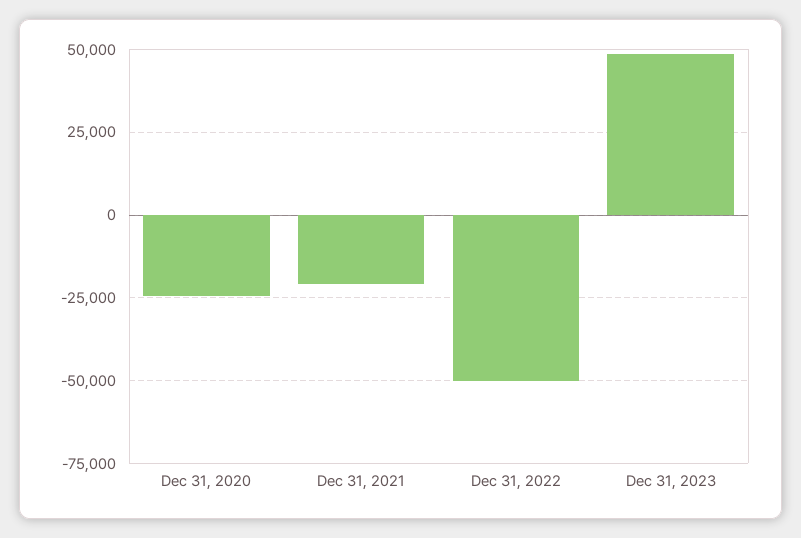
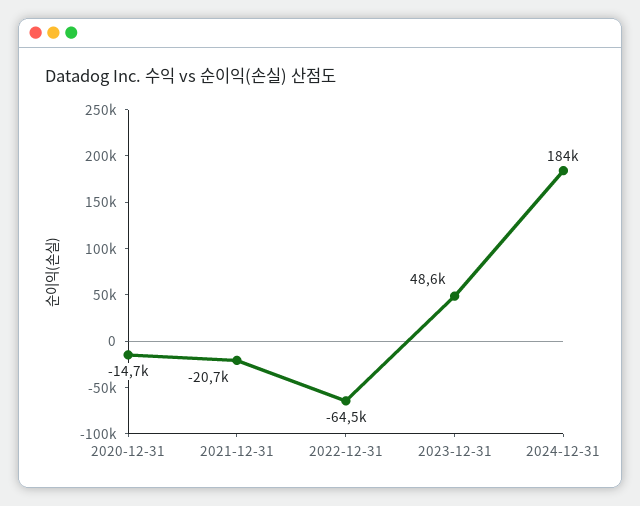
Dec 31, 2020: -25000 -> -14700
Dec 31, 2022: -50000 -> -64500
2024-12-31: none -> 184000

